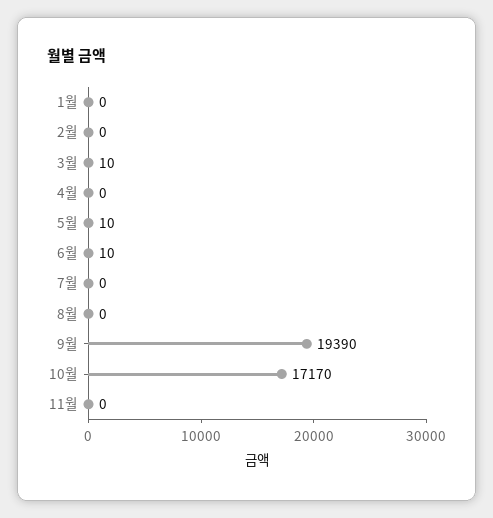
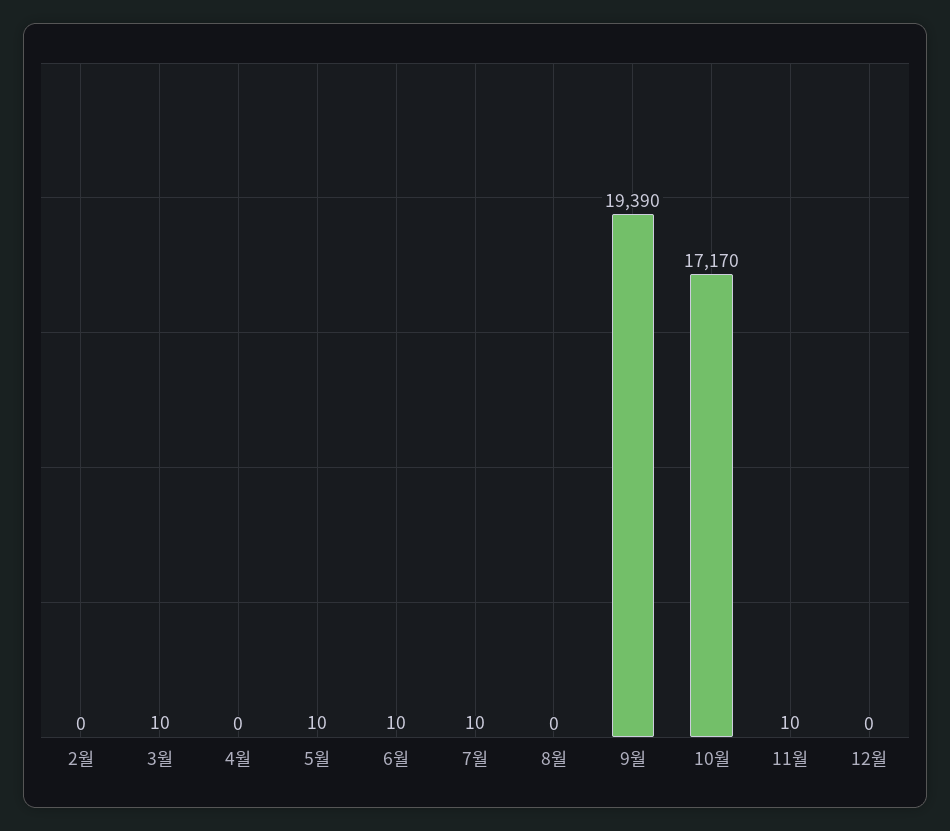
1월: 0 -> none
7월: 0 -> 10
11월: 0 -> 10
12월: none -> 0

